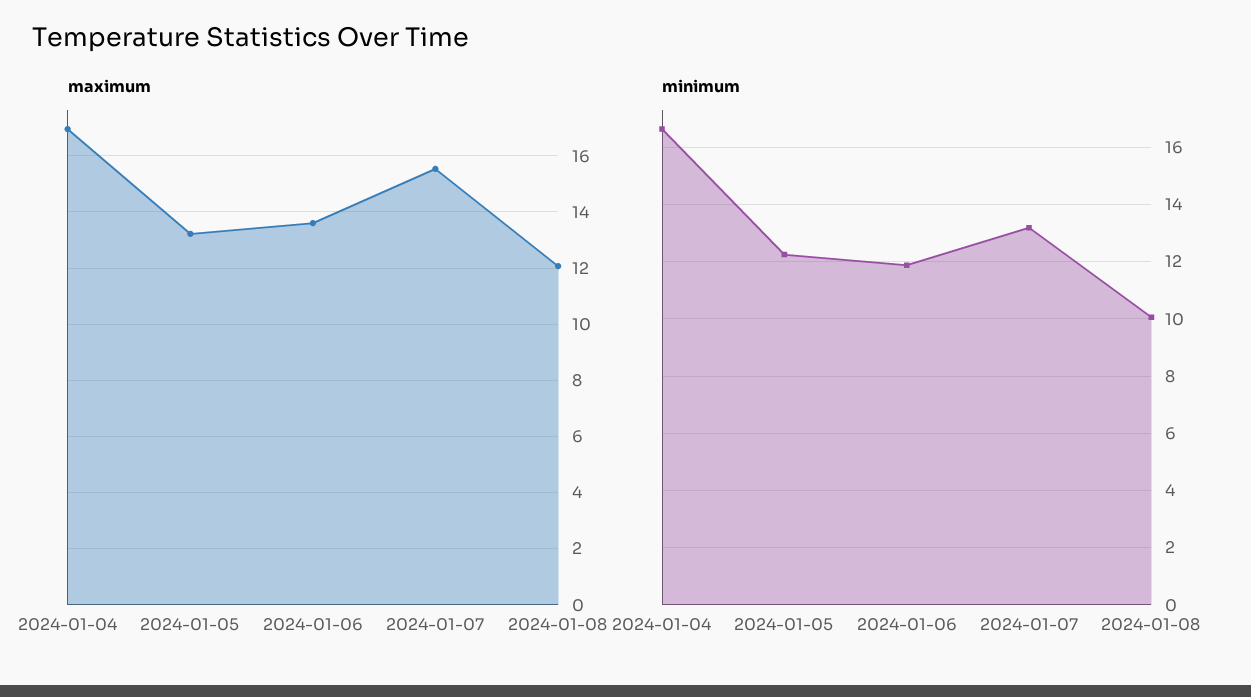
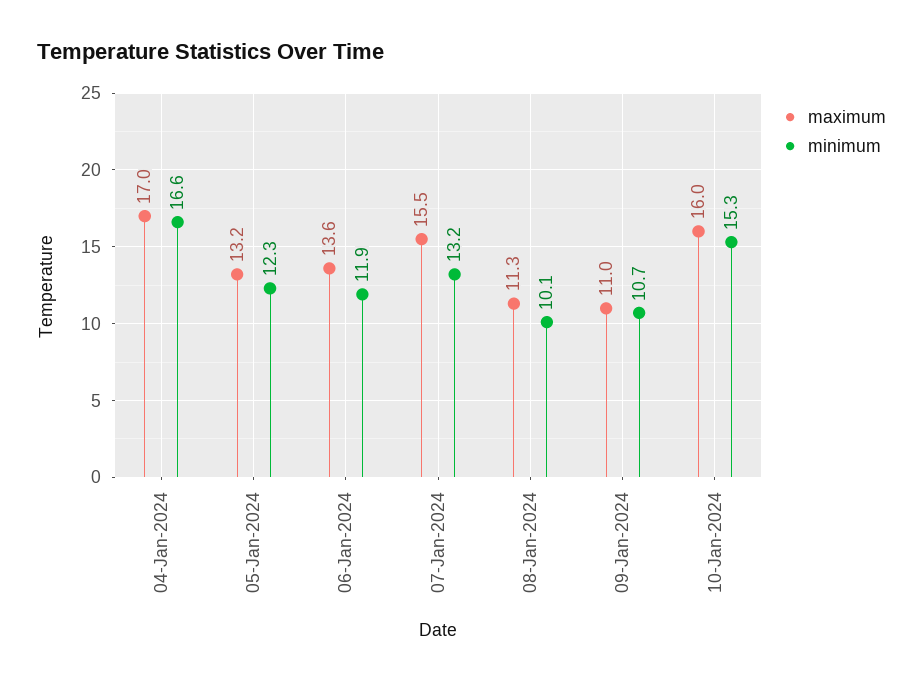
maximum, 2024-01-08: 12 -> 11.3
maximum, 09-Jan-2024: none -> 11
minimum, 09-Jan-2024: none -> 10.7
maximum, 10-Jan-2024: none -> 16
minimum, 10-Jan-2024: none -> 15.3

